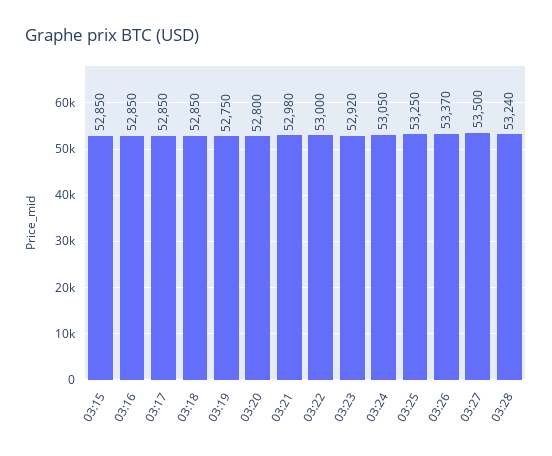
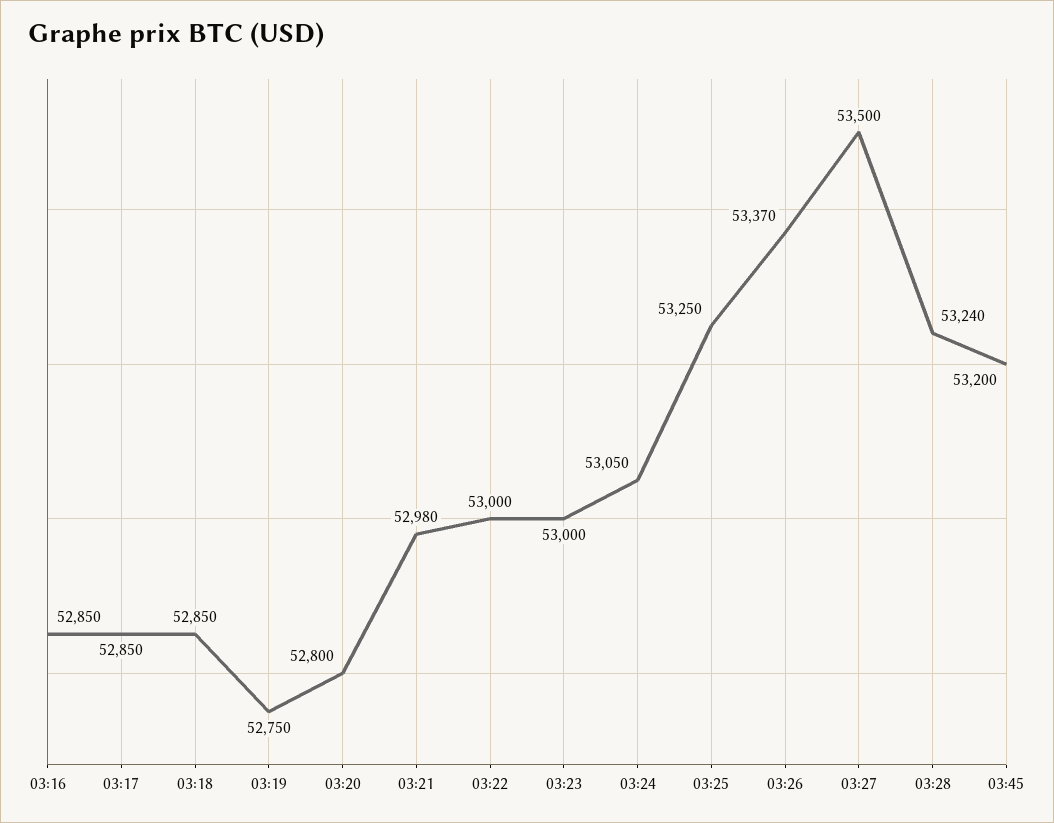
03:15: 52850 -> none
03:23: 52920 -> 53000
03:45: none -> 53200

